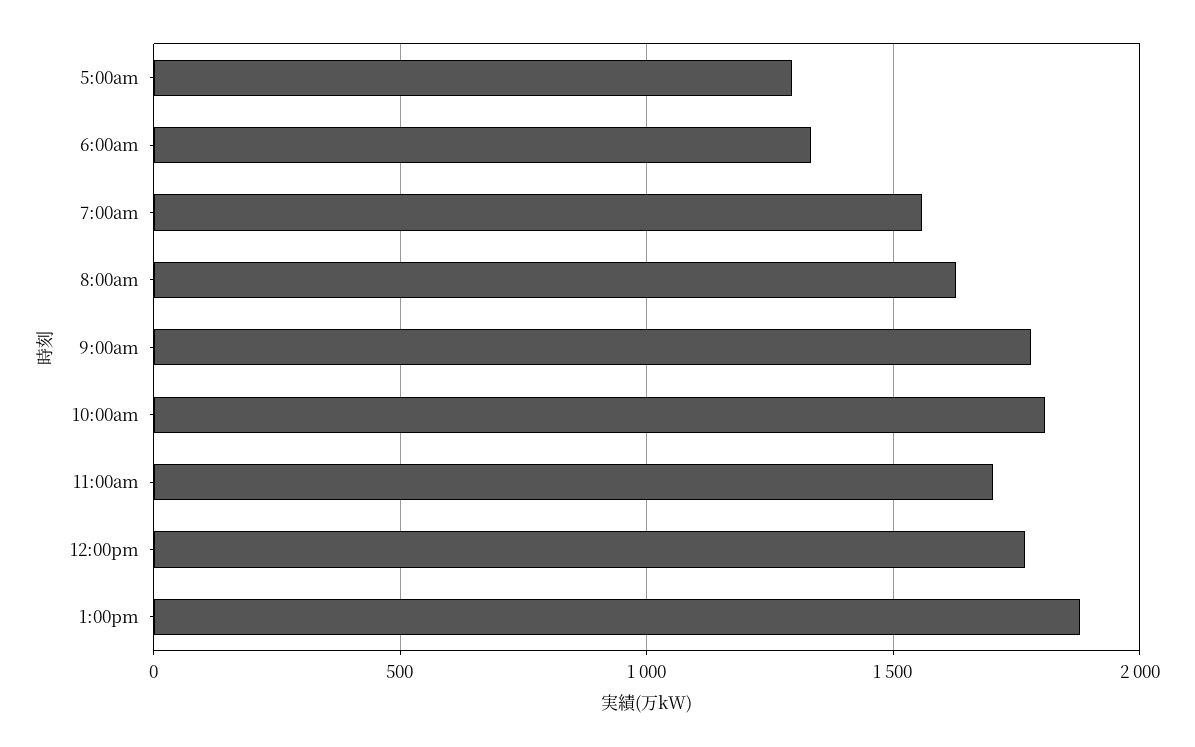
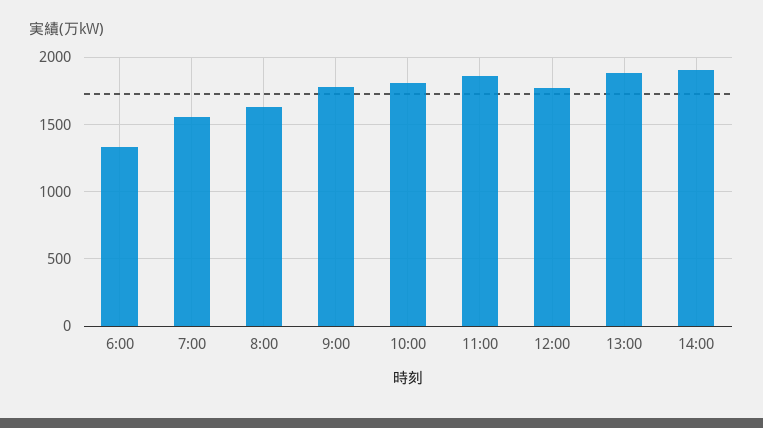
5:00am: 1300 -> none
11:00am: 1700 -> 1850
14:00: none -> 1900

